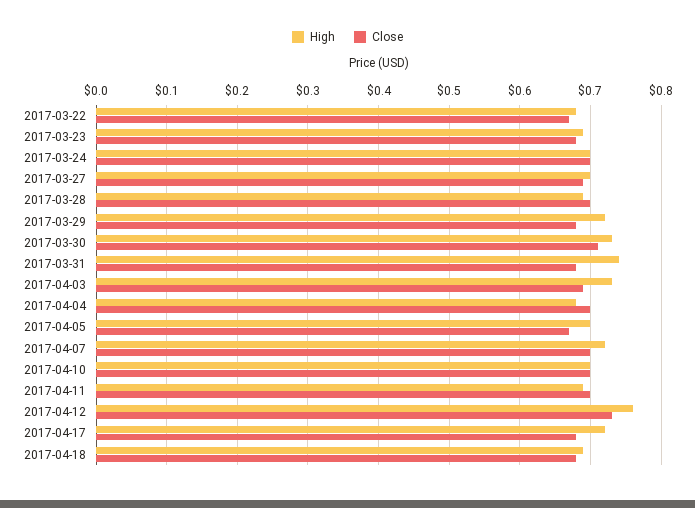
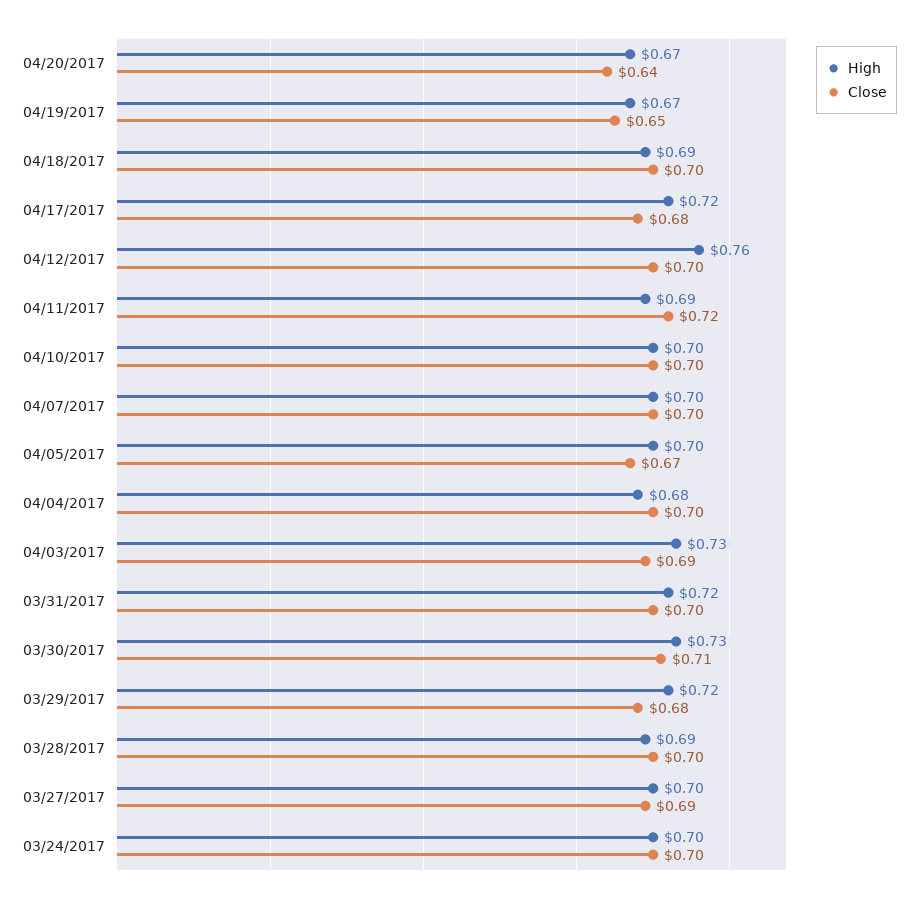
High, 2017-03-22: 0.68 -> none
Close, 2017-03-22: 0.67 -> none
High, 2017-03-23: 0.69 -> none
Close, 2017-03-23: 0.68 -> none
High, 2017-03-31: 0.74 -> 0.72
Close, 2017-03-31: 0.68 -> 0.7
High, 2017-04-07: 0.72 -> 0.7
Close, 2017-04-11: 0.7 -> 0.72
Close, 2017-04-12: 0.73 -> 0.7
Close, 2017-04-18: 0.68 -> 0.7
High, 04/20/2017: none -> 0.67
Close, 04/20/2017: none -> 0.64
High, 04/19/2017: none -> 0.67
Close, 04/19/2017: none -> 0.65

